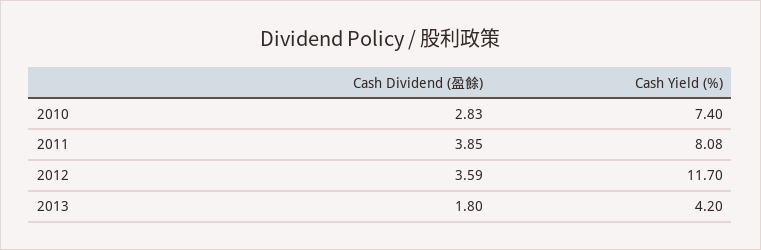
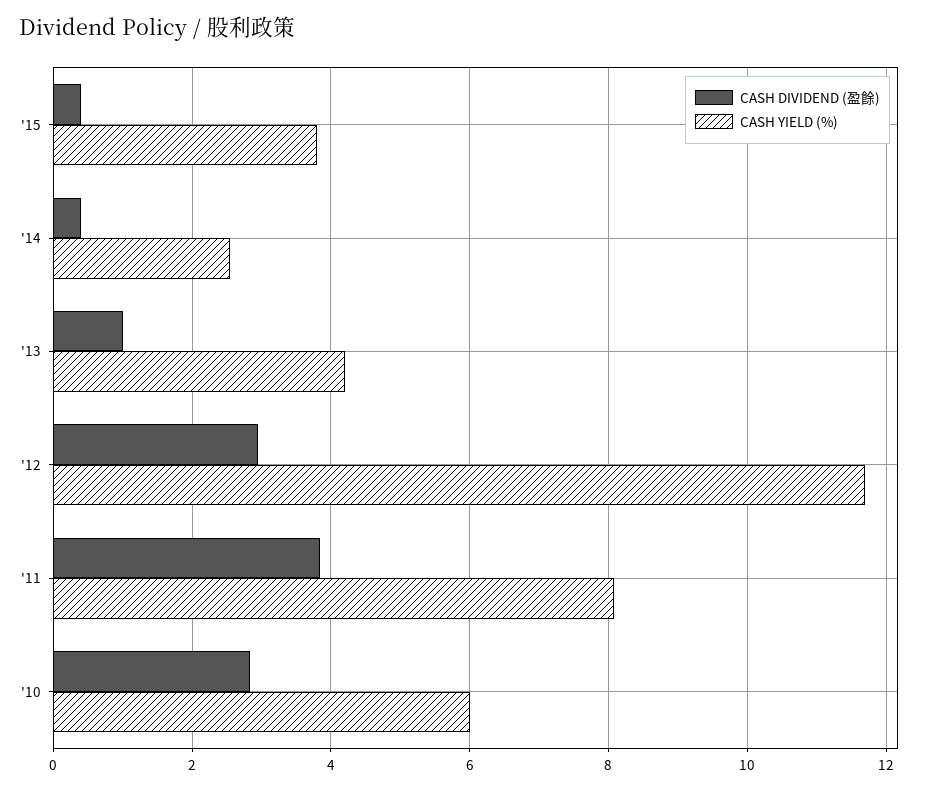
Cash Yield (%), 2010: 7.4 -> 6
Cash Dividend (盈餘), 2012: 3.59 -> 3
Cash Dividend (盈餘), 2013: 1.8 -> 1
Cash Dividend (盈餘), '15: none -> 0.4
Cash Yield (%), '15: none -> 3.8
Cash Dividend (盈餘), '14: none -> 0.4
Cash Yield (%), '14: none -> 2.6

